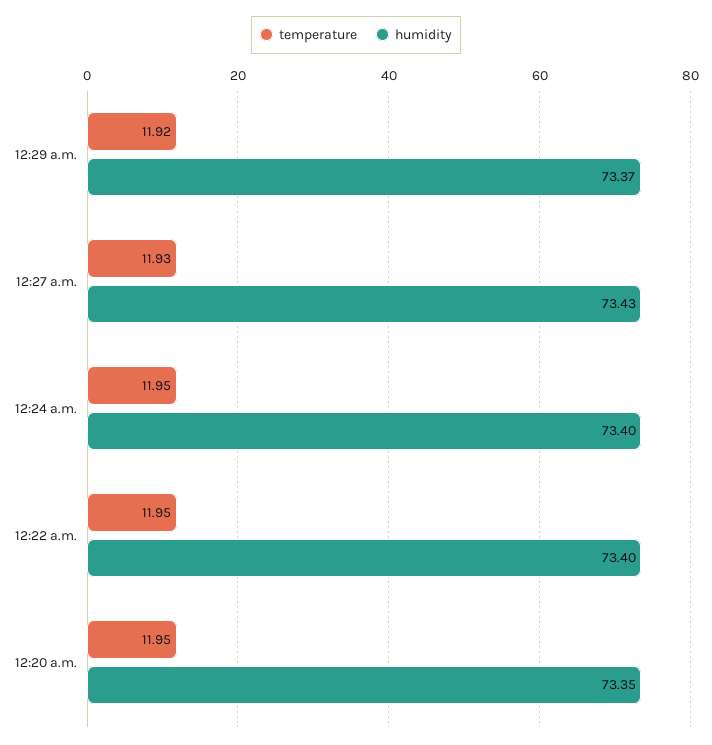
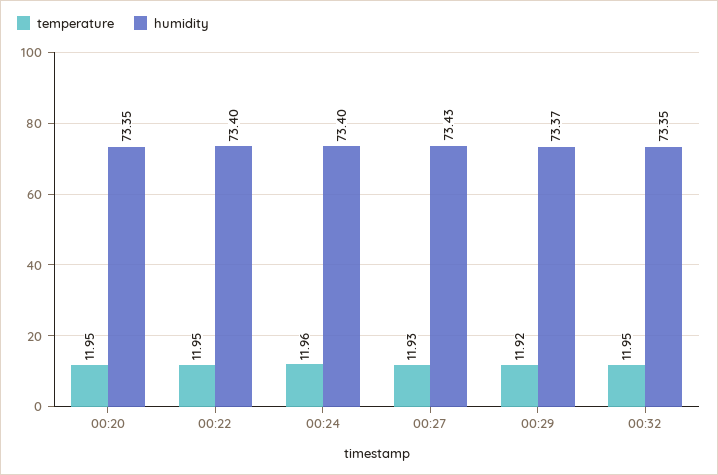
temperature, 12:24 a.m.: 11.95 -> 11.96
temperature, 00:32: none -> 11.95
humidity, 00:32: none -> 73.35

